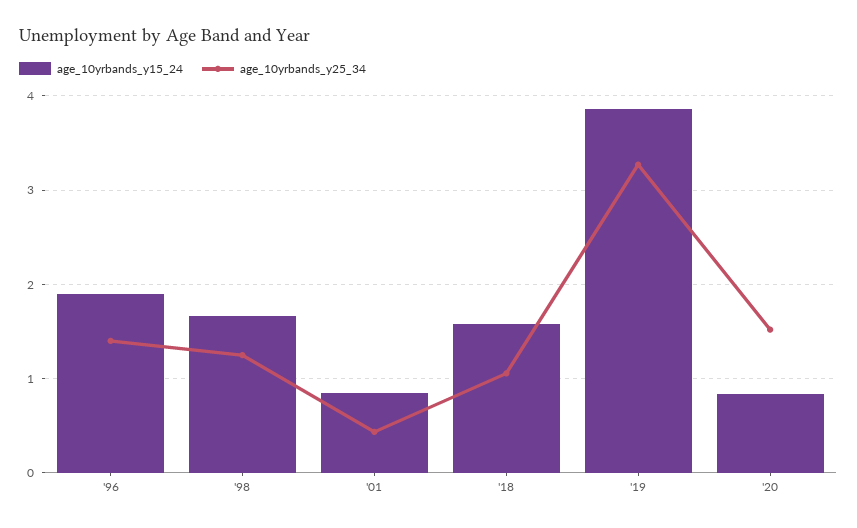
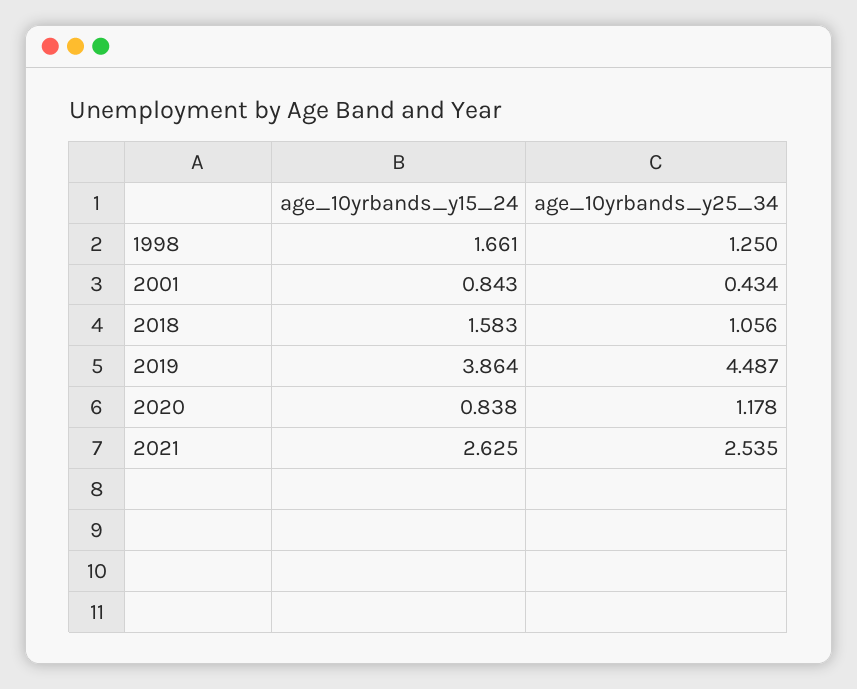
age_10yrbands_y15_24, '96: 1.9 -> none
age_10yrbands_y25_34, '96: 1.4 -> none
age_10yrbands_y25_34, '19: 3.3 -> 4.487
age_10yrbands_y25_34, '20: 1.5 -> 1.178
age_10yrbands_y15_24, 2021: none -> 2.625
age_10yrbands_y25_34, 2021: none -> 2.535

